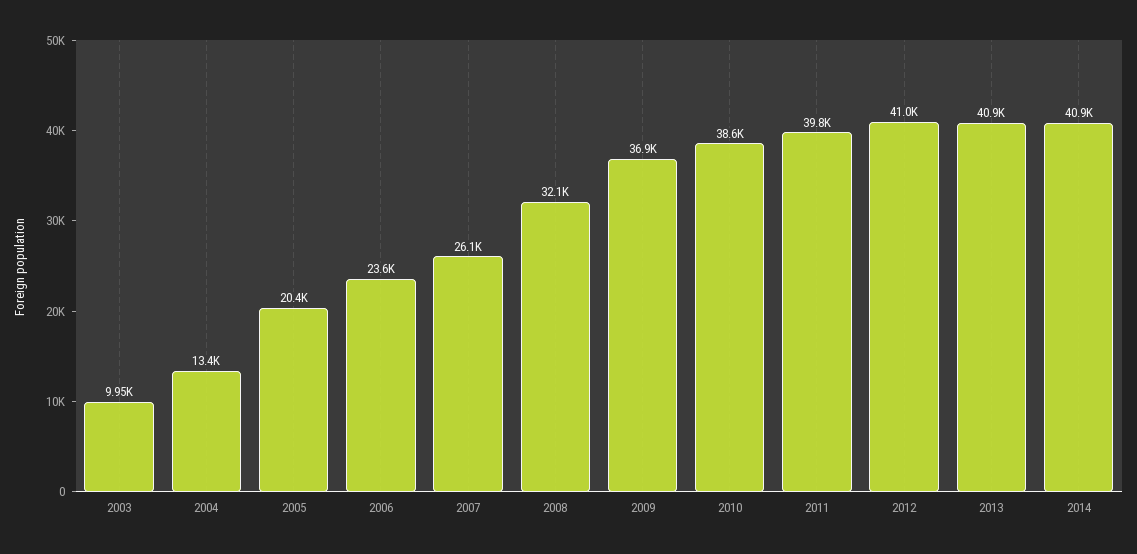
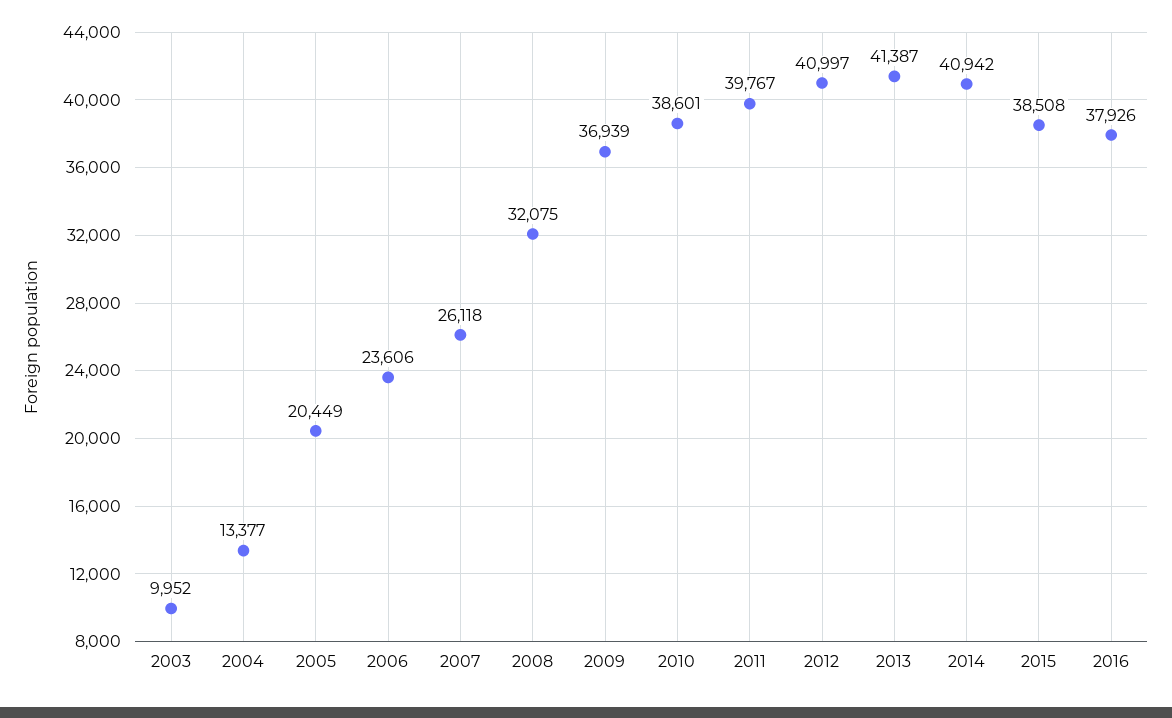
2013: 40900 -> 41387
2015: none -> 38508
2016: none -> 37926

